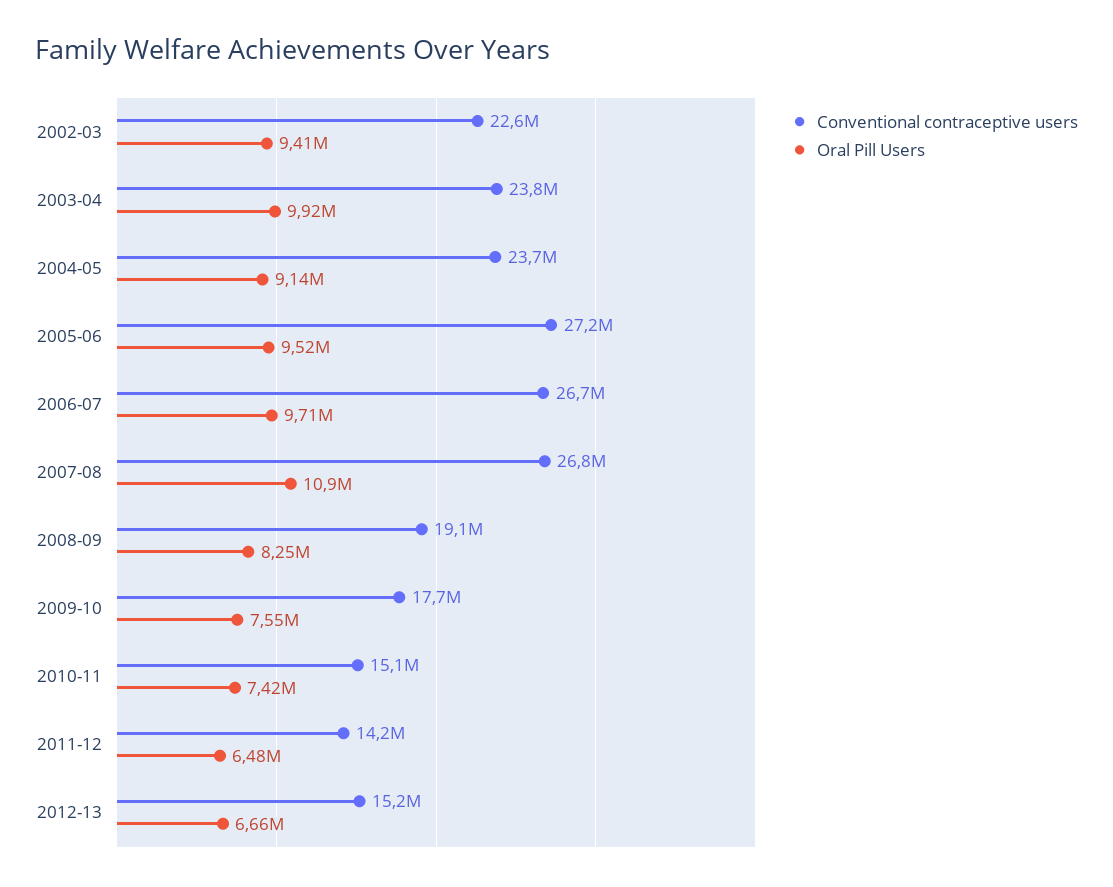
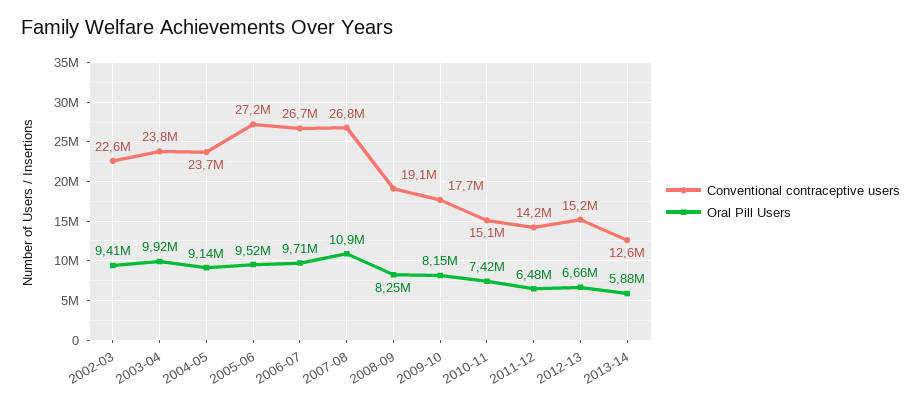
Oral Pill Users, 2009-10: 7550000 -> 8150000
Conventional contraceptive users, 2013-14: none -> 12600000
Oral Pill Users, 2013-14: none -> 5880000

